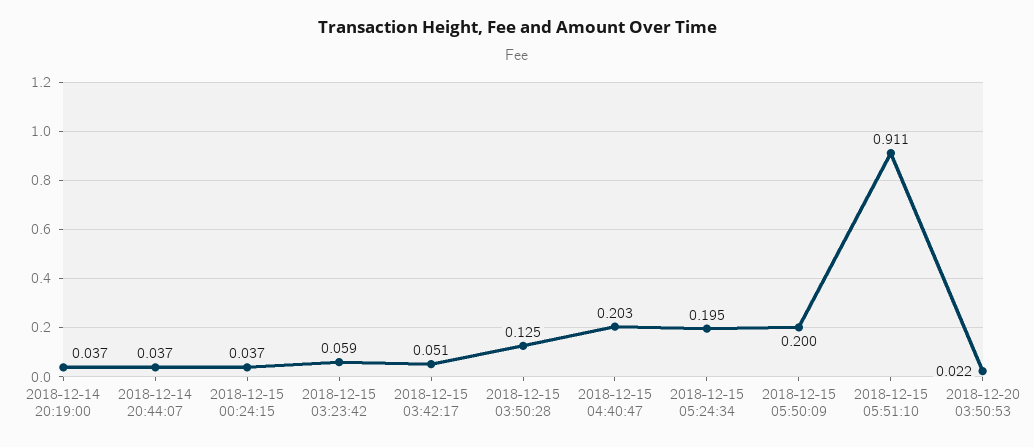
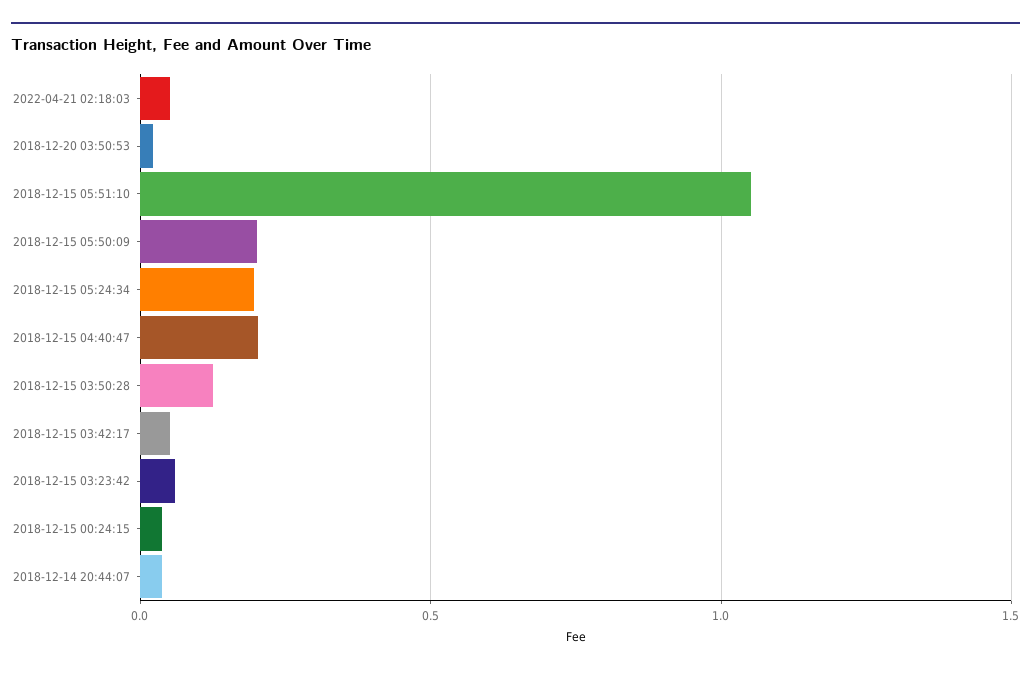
2018-12-14 20:19:00: 0.037 -> none
2018-12-15 05:51:10: 0.911 -> 1.05
2022-04-21 02:18:03: none -> 0.05

